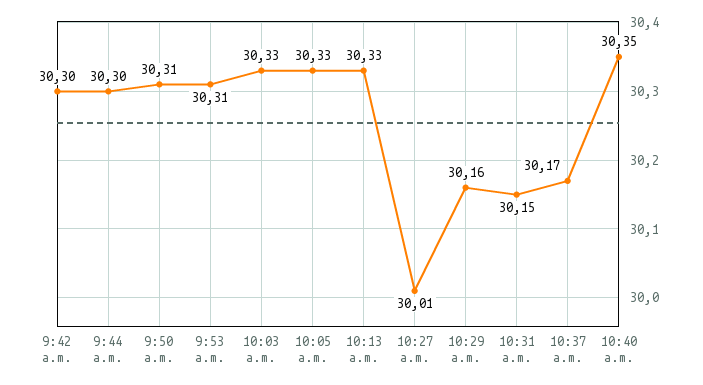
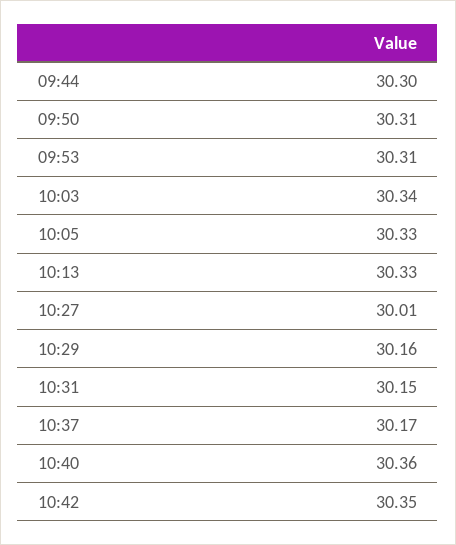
9:42 a.m.: 30.3 -> none
10:03 a.m.: 30.33 -> 30.34
10:40 a.m.: 30.35 -> 30.36
10:42: none -> 30.35

